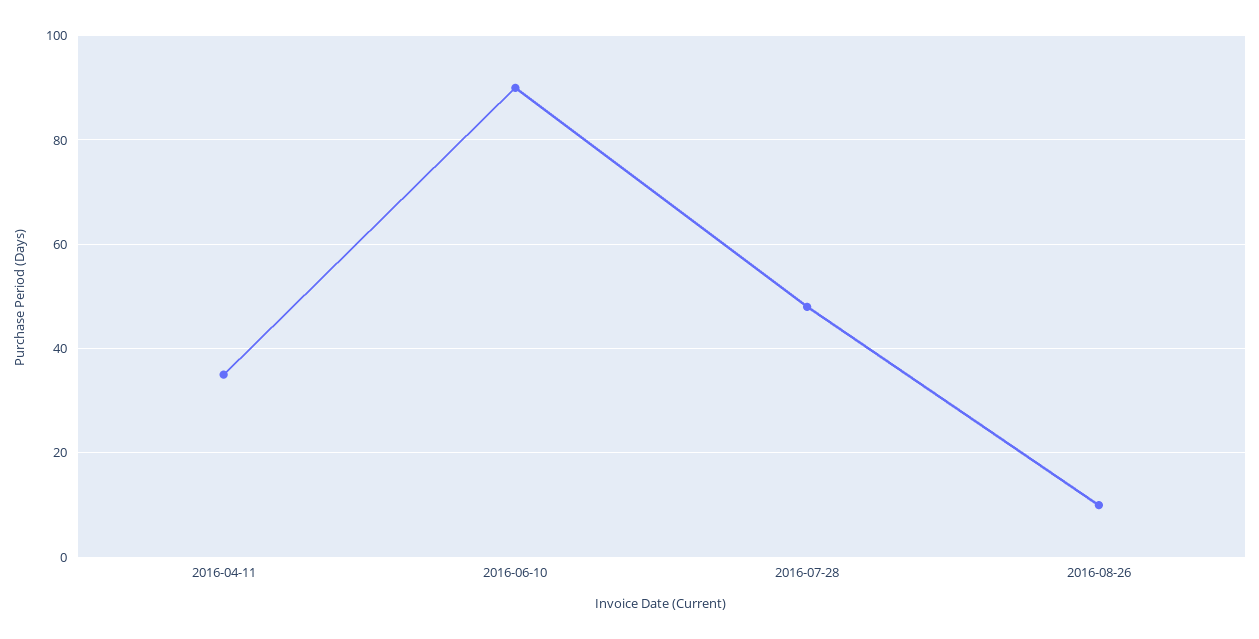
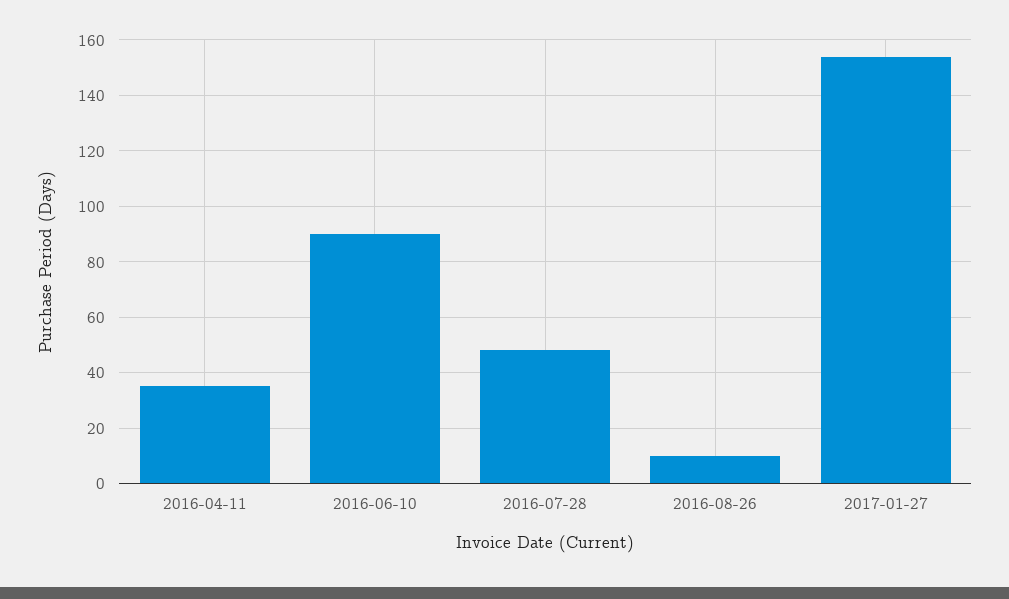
2017-01-27: none -> 155

